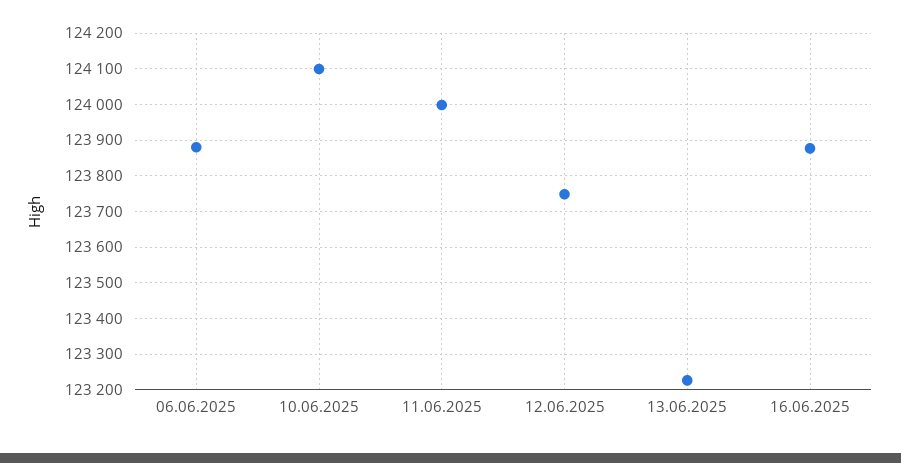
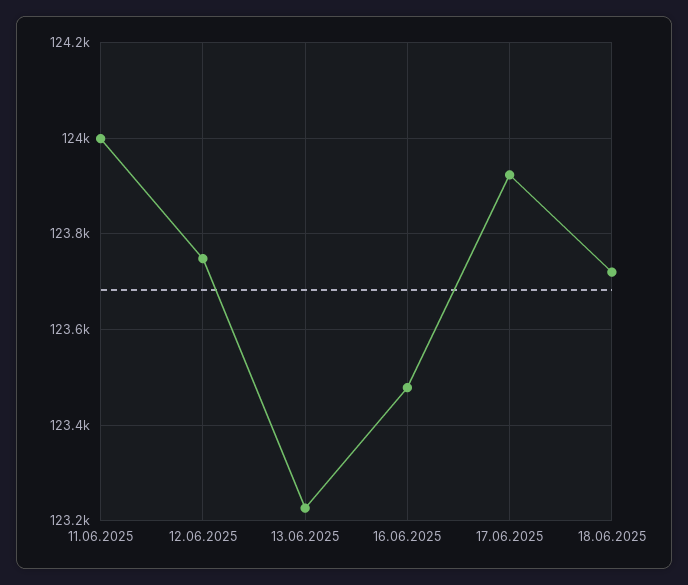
06.06.2025: 123880 -> none
10.06.2025: 124100 -> none
16.06.2025: 123880 -> 123480
17.06.2025: none -> 123920
18.06.2025: none -> 123720

